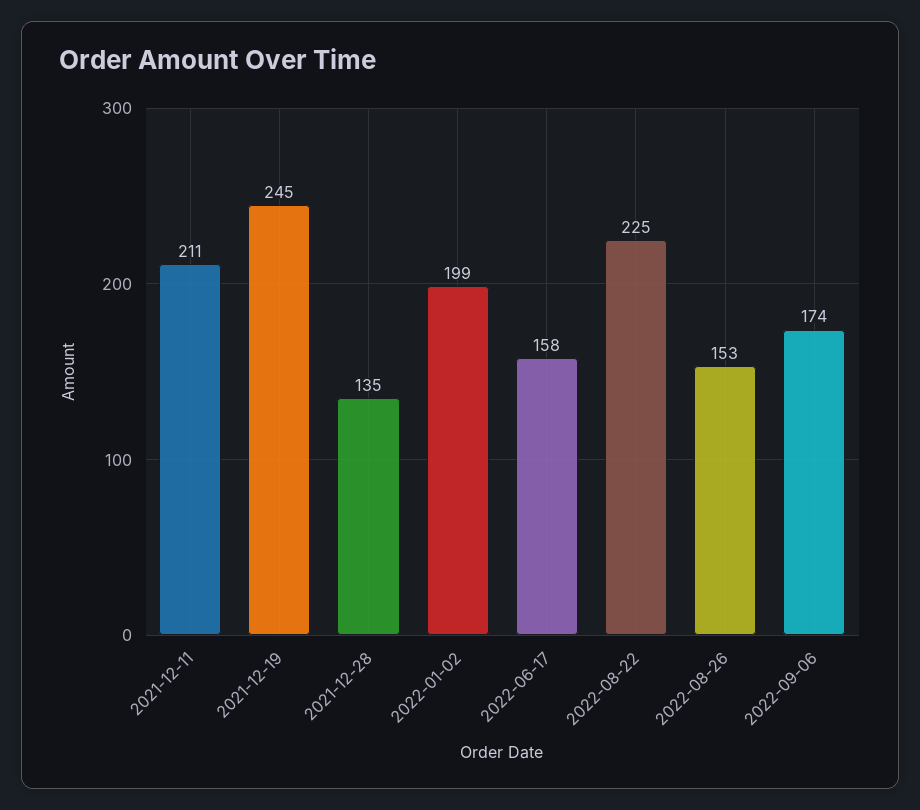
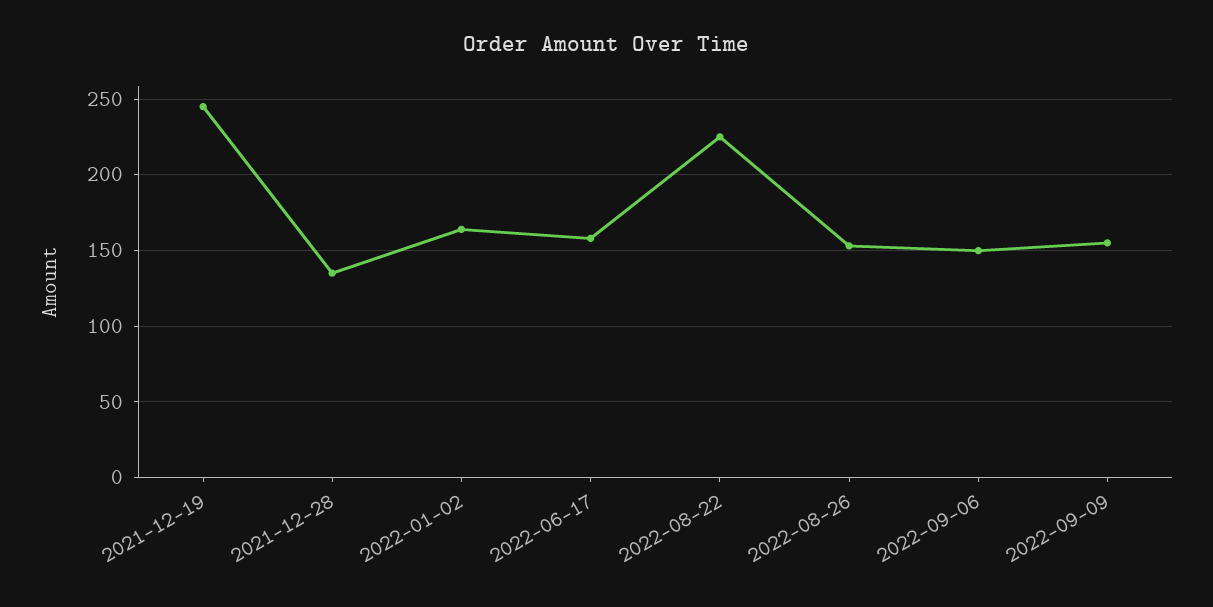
2021-12-11: 211 -> none
2022-01-02: 199 -> 165
2022-09-06: 174 -> 150
2022-09-09: none -> 155

